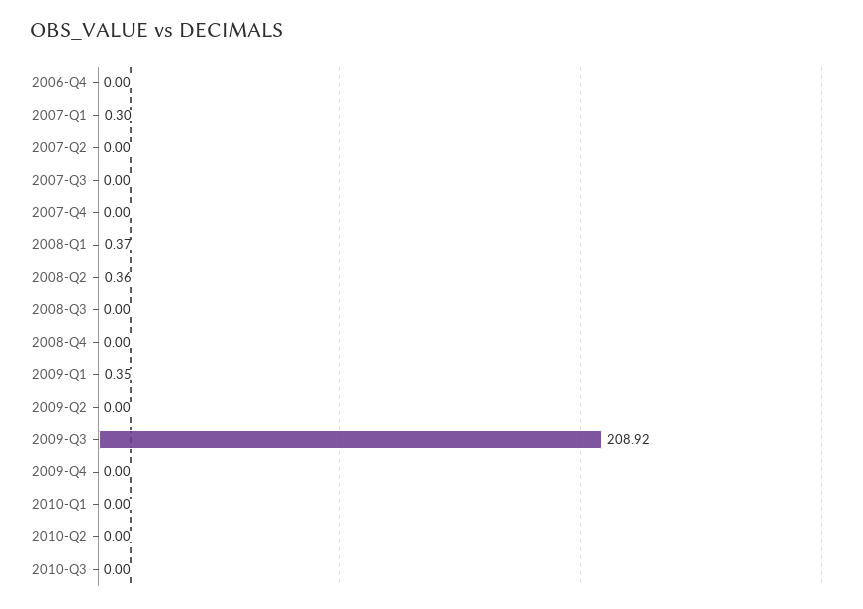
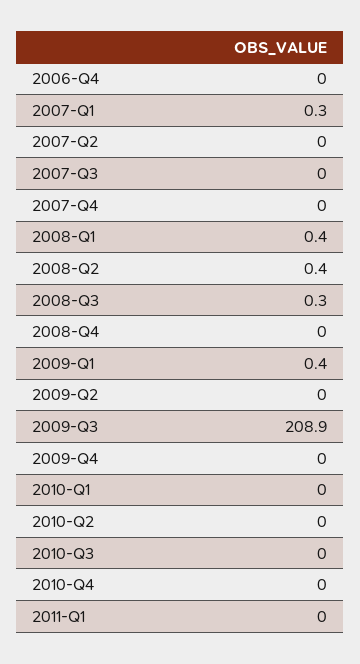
2008-Q3: 0 -> 0.3
2010-Q4: none -> 0
2011-Q1: none -> 0

